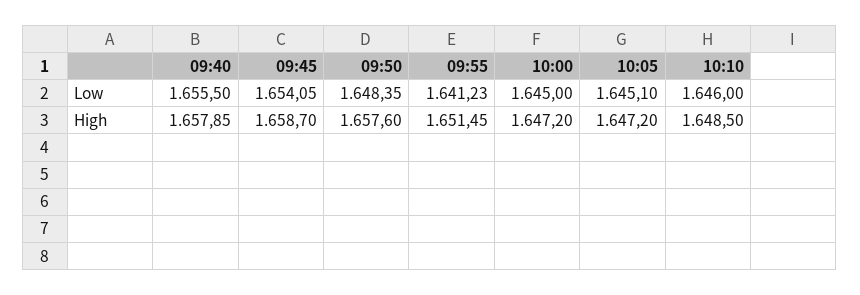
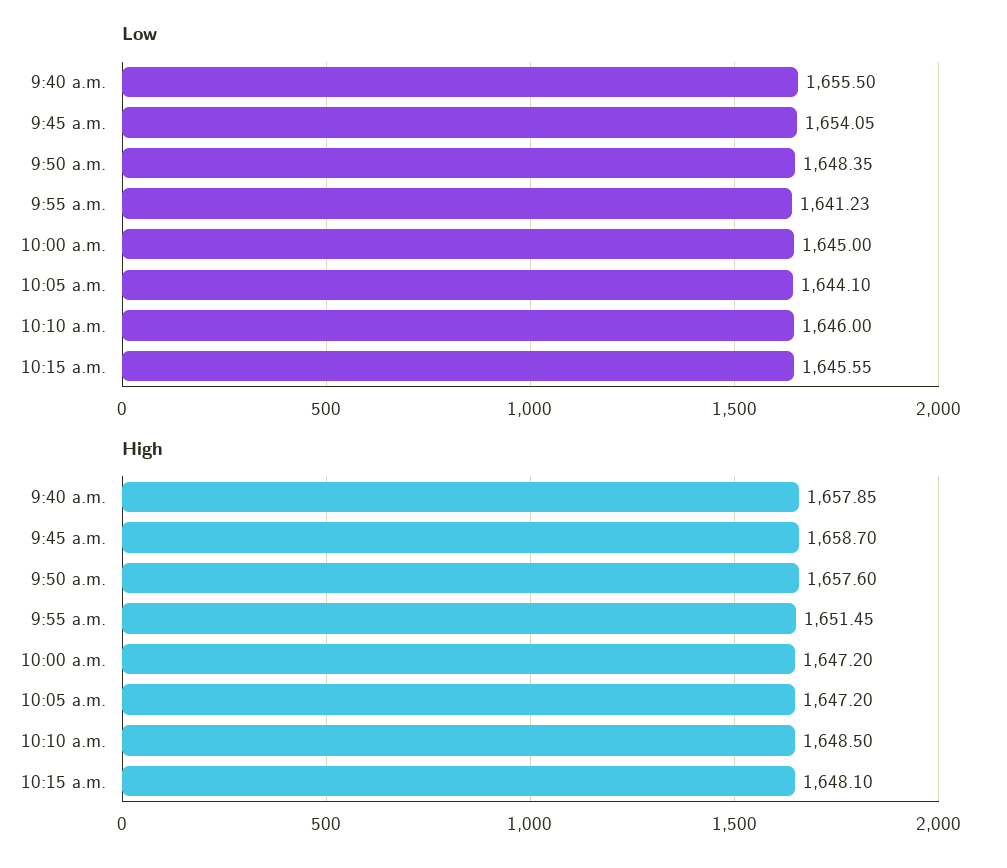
Low, 10:05: 1645.1 -> 1644.1
Low, 10:15 a.m.: none -> 1645.55
High, 10:15 a.m.: none -> 1648.1

